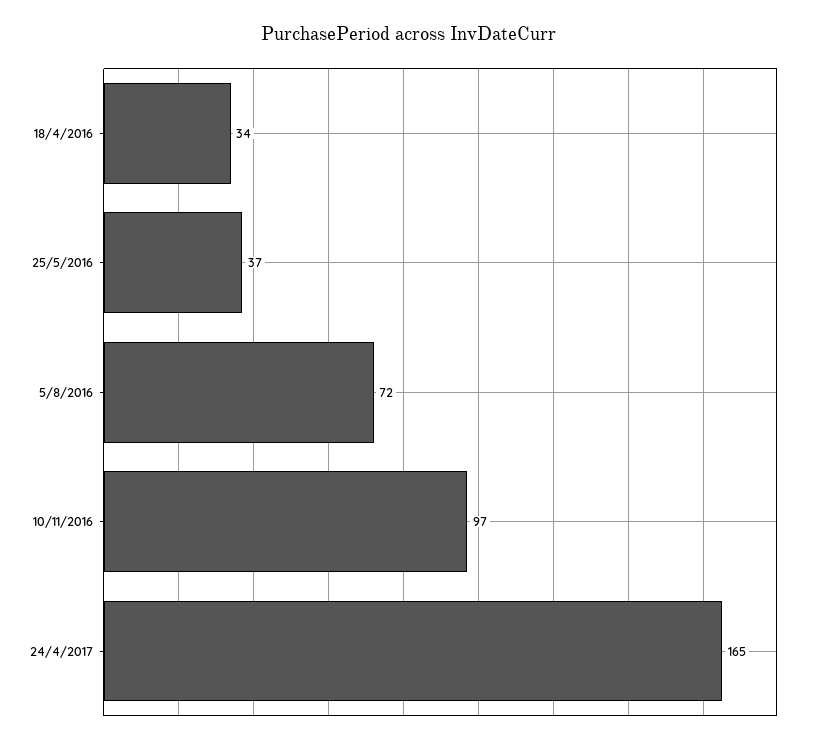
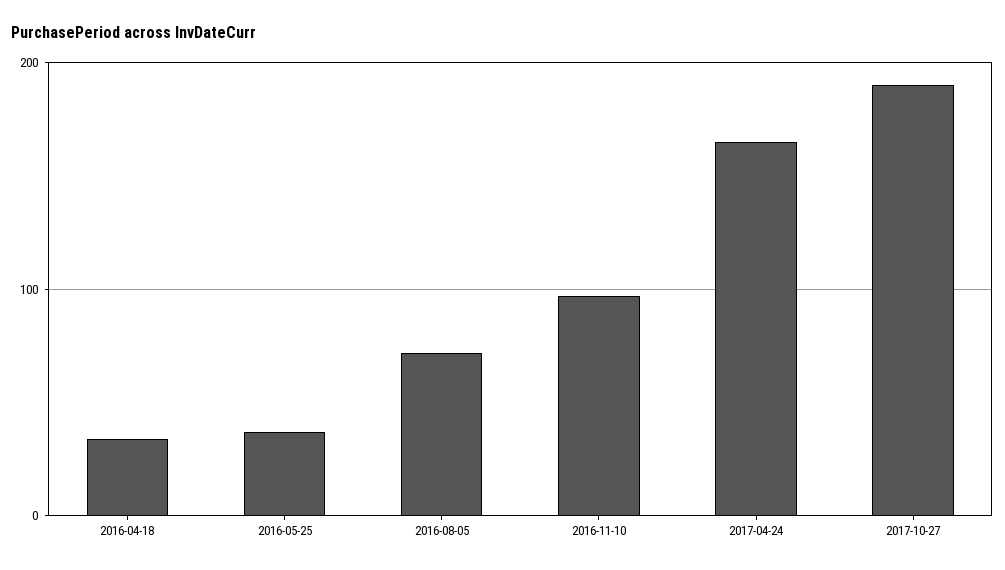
2017-10-27: none -> 190

